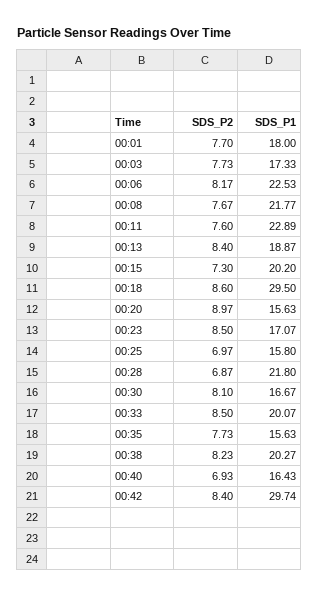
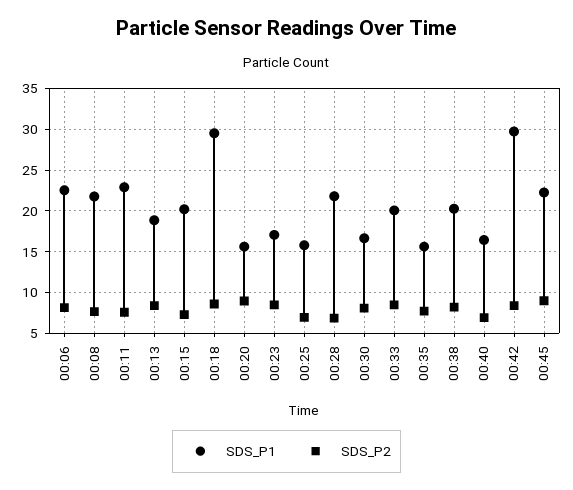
SDS_P2, 00:01: 7.7 -> none
SDS_P1, 00:01: 18 -> none
SDS_P2, 00:03: 7.73 -> none
SDS_P1, 00:03: 17.33 -> none
SDS_P1, 00:45: none -> 22
SDS_P2, 00:45: none -> 9

